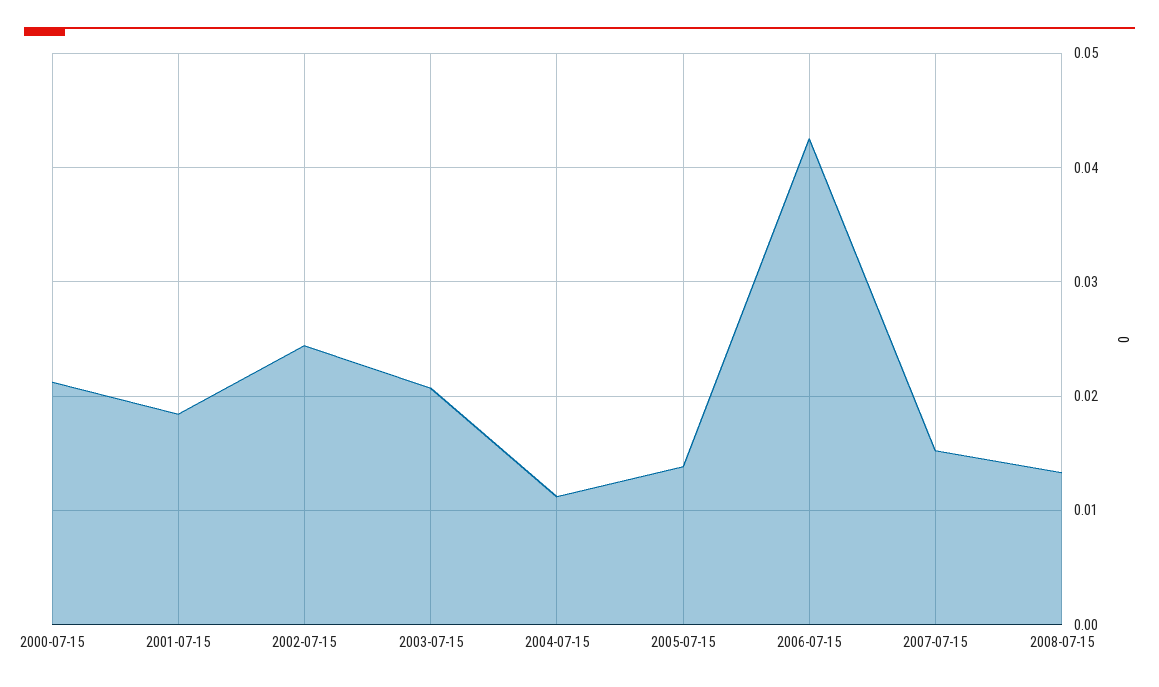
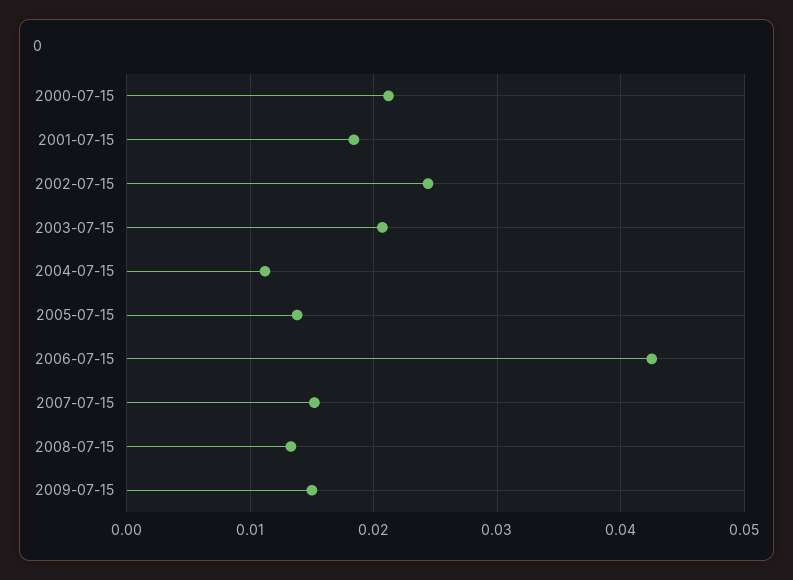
2009-07-15: none -> 0.015

